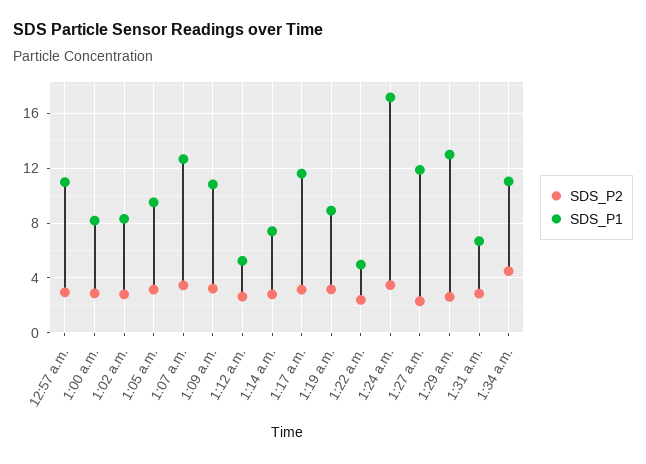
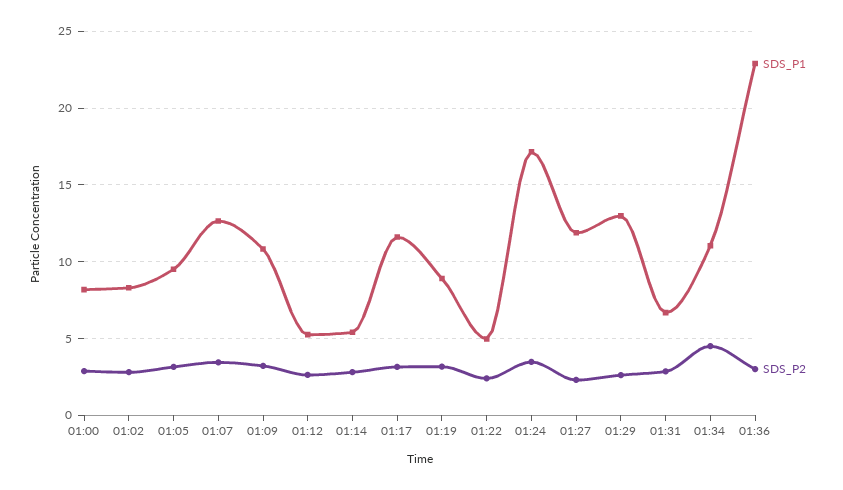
SDS_P2, 12:57 a.m.: 3 -> none
SDS_P1, 12:57 a.m.: 11 -> none
SDS_P1, 1:14 a.m.: 7.5 -> 5.5
SDS_P1, 01:36: none -> 23
SDS_P2, 01:36: none -> 3

